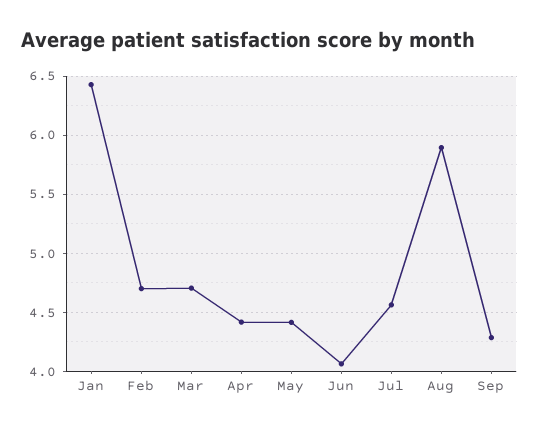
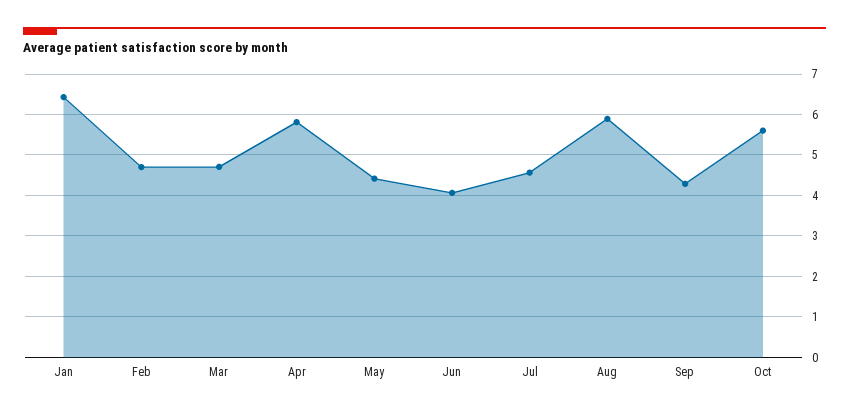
Apr: 4.4 -> 5.8
Oct: none -> 5.6

